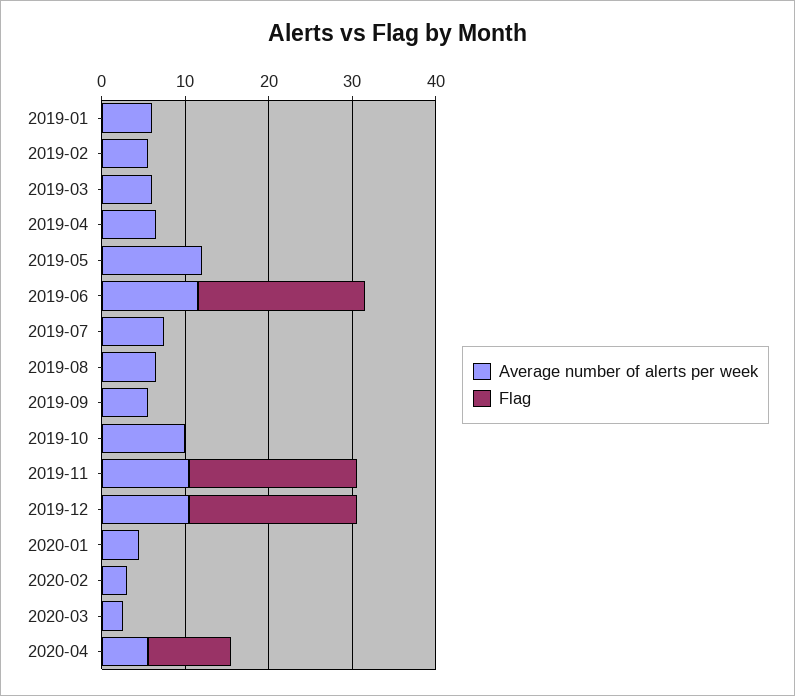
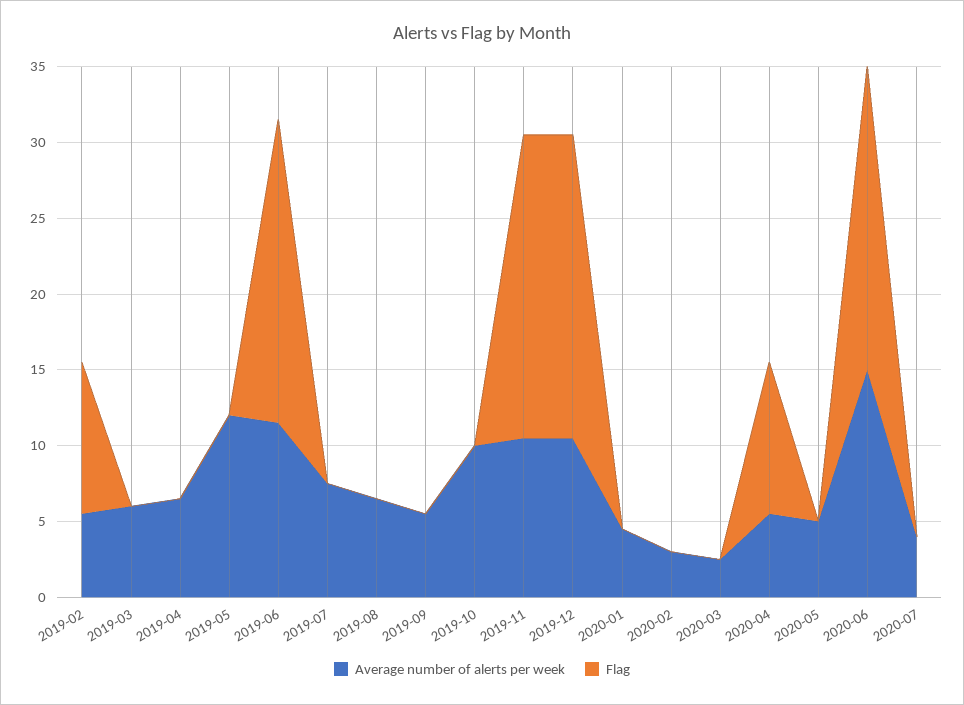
Average number of alerts per week, 2019-01: 6 -> none
Flag, 2019-01: 0 -> none
Flag, 2019-02: 0 -> 10
Average number of alerts per week, 2020-05: none -> 5
Flag, 2020-05: none -> 0
Average number of alerts per week, 2020-06: none -> 15
Flag, 2020-06: none -> 20
Average number of alerts per week, 2020-07: none -> 4
Flag, 2020-07: none -> 0

